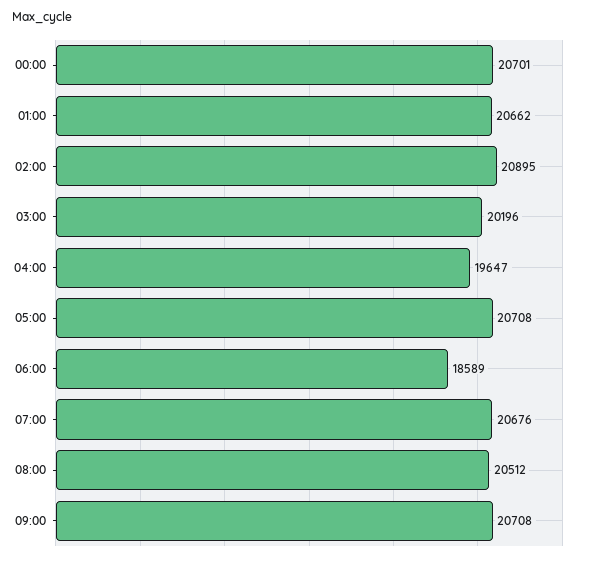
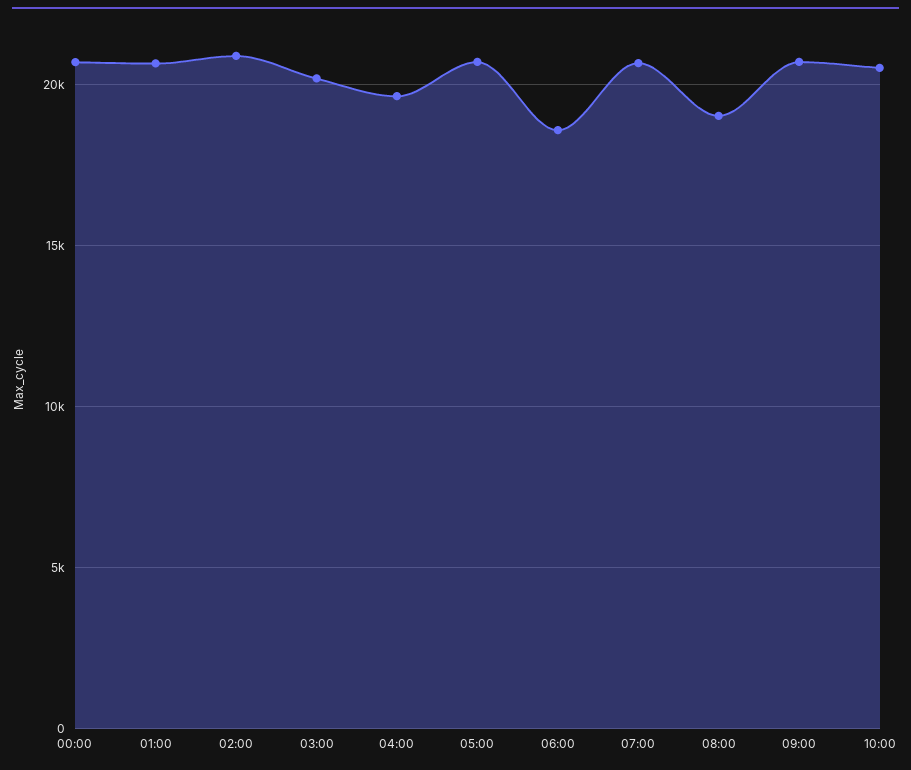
08:00: 20512 -> 19000
10:00: none -> 20500

